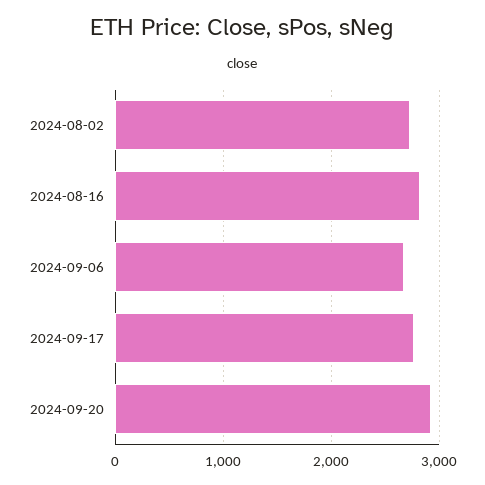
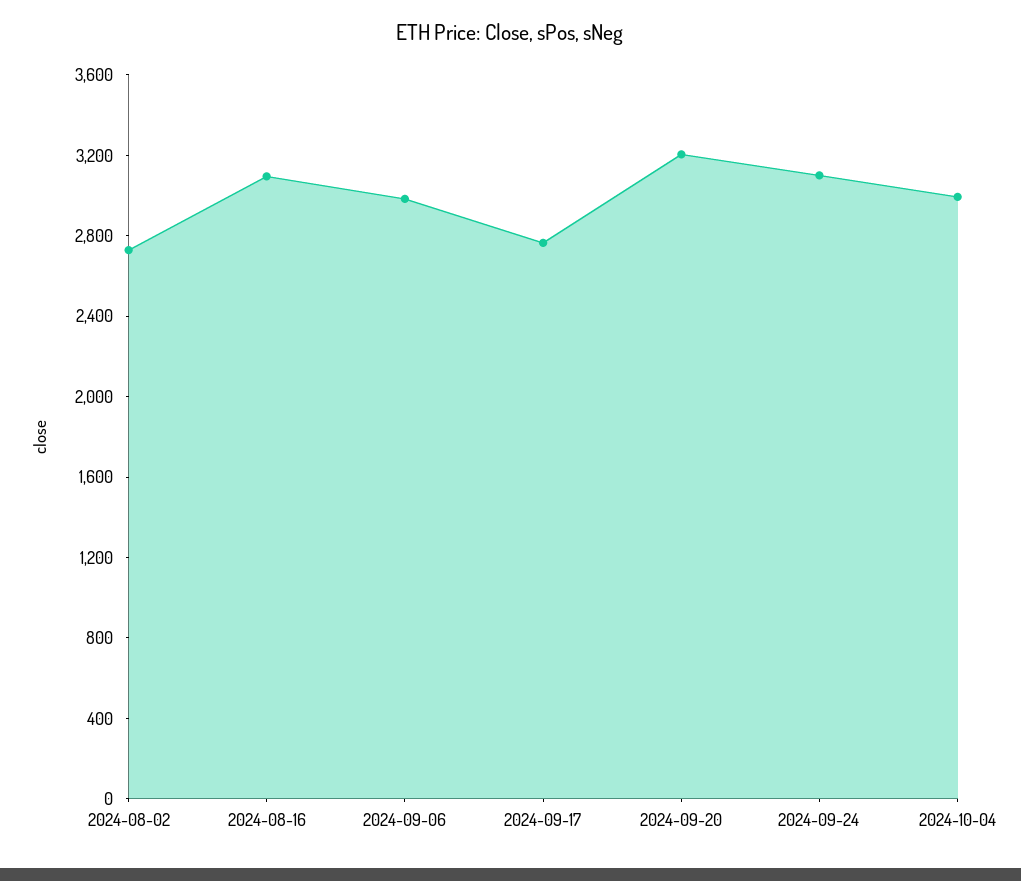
2024-08-16: 2800 -> 3100
2024-09-06: 2700 -> 3000
2024-09-20: 2900 -> 3200
2024-09-24: none -> 3100
2024-10-04: none -> 3000

